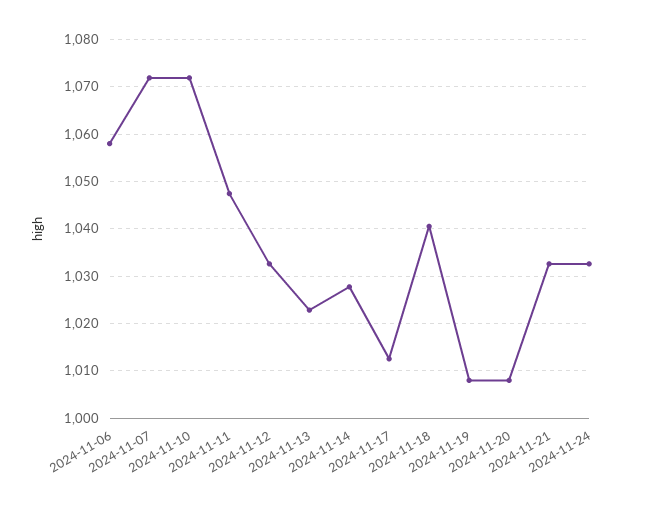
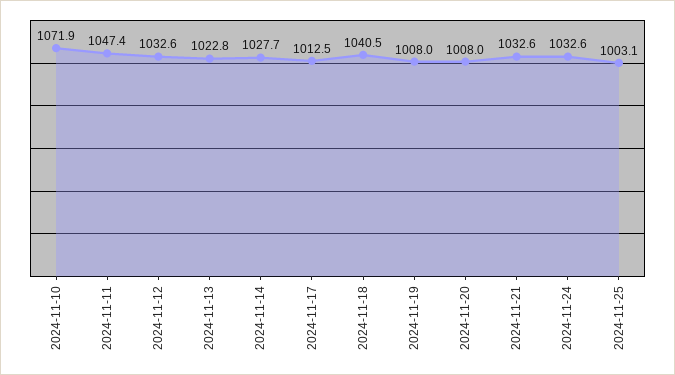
2024-11-06: 1058 -> none
2024-11-07: 1072 -> none
2024-11-25: none -> 1003.1

